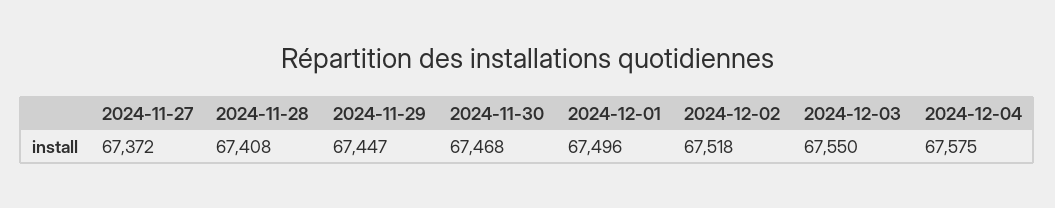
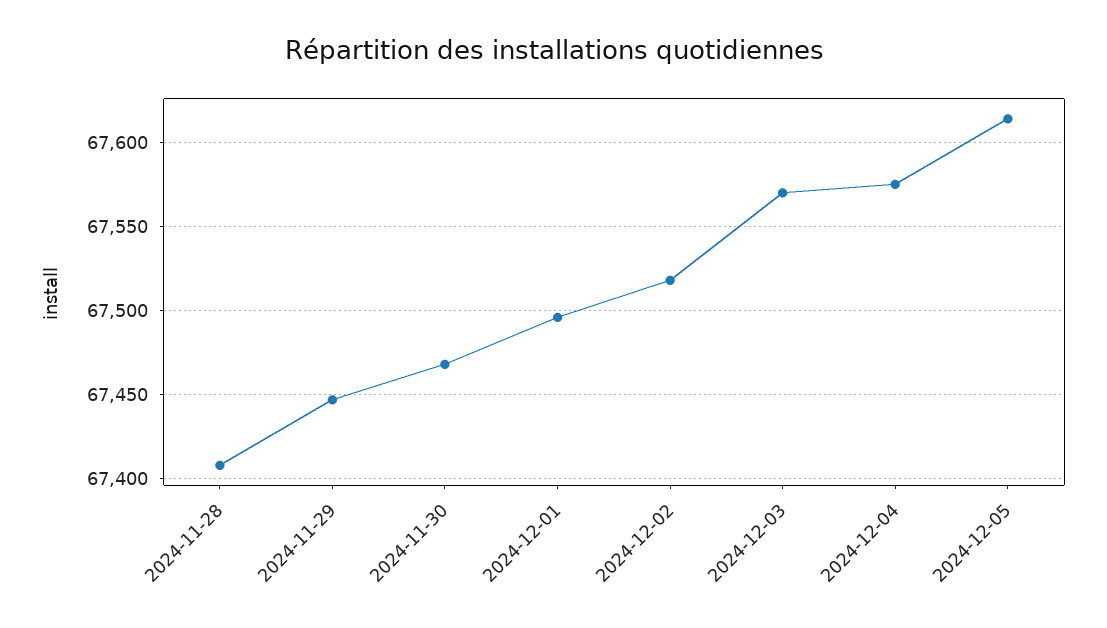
2024-11-27: 67372 -> none
2024-12-03: 67550 -> 67570
2024-12-05: none -> 67615

